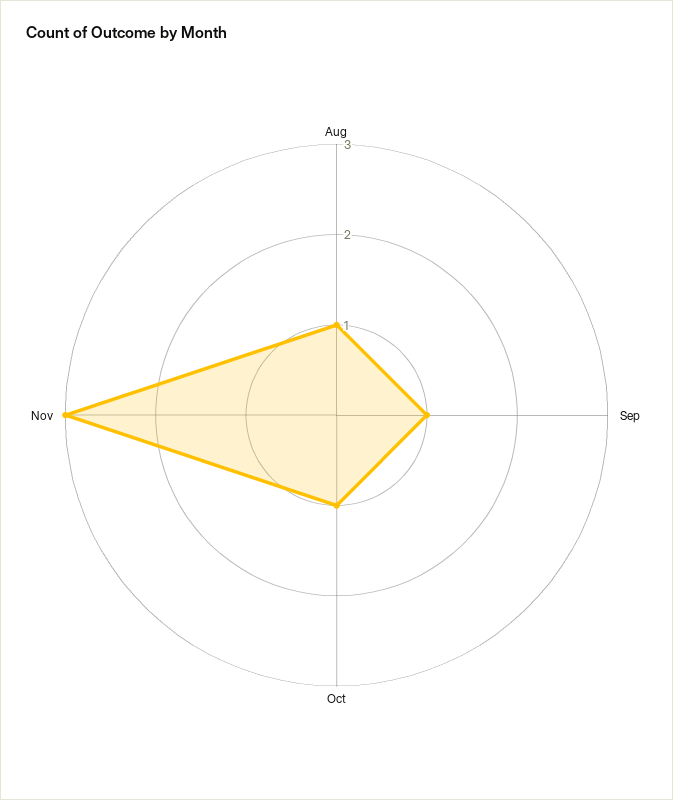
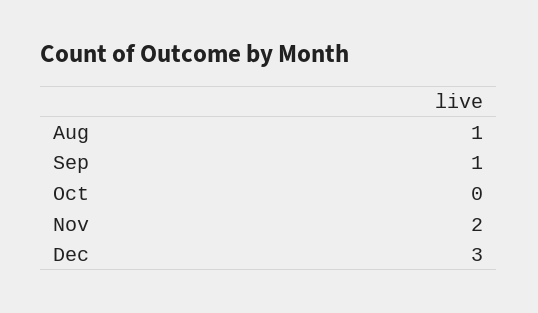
Oct: 1 -> 0
Nov: 3 -> 2
Dec: none -> 3

